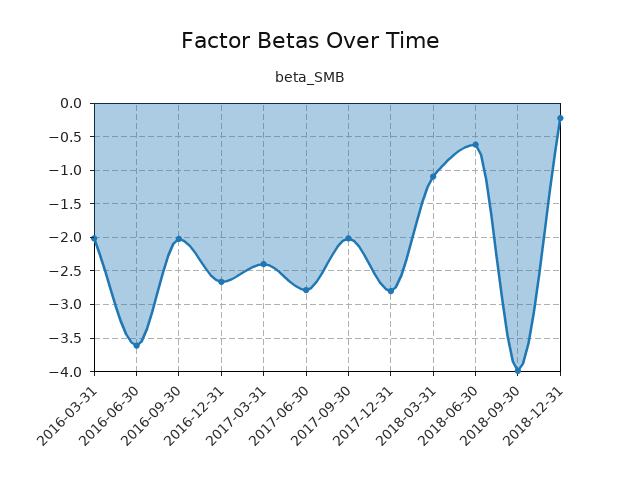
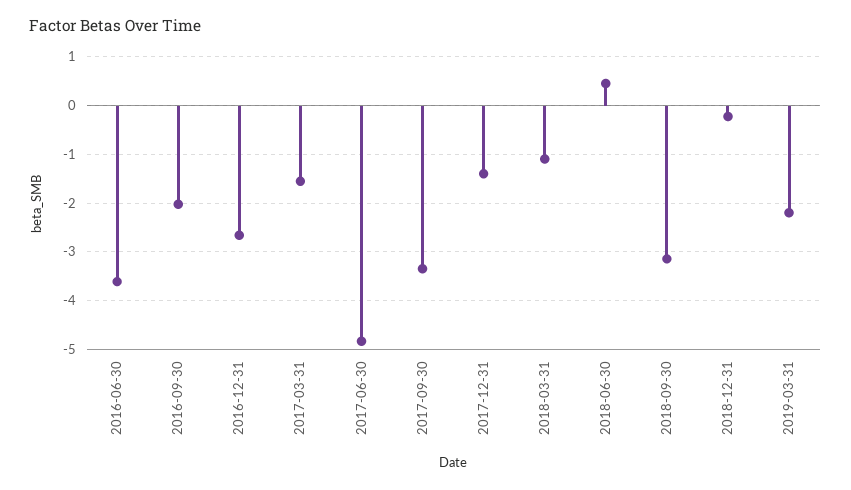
2016-03-31: -2 -> none
2017-03-31: -2.4 -> -1.6
2017-06-30: -2.8 -> -4.8
2017-09-30: -2 -> -3.4
2017-12-31: -2.8 -> -1.4
2018-06-30: -0.6 -> 0.4
2018-09-30: -4 -> -3.2
2019-03-31: none -> -2.2

